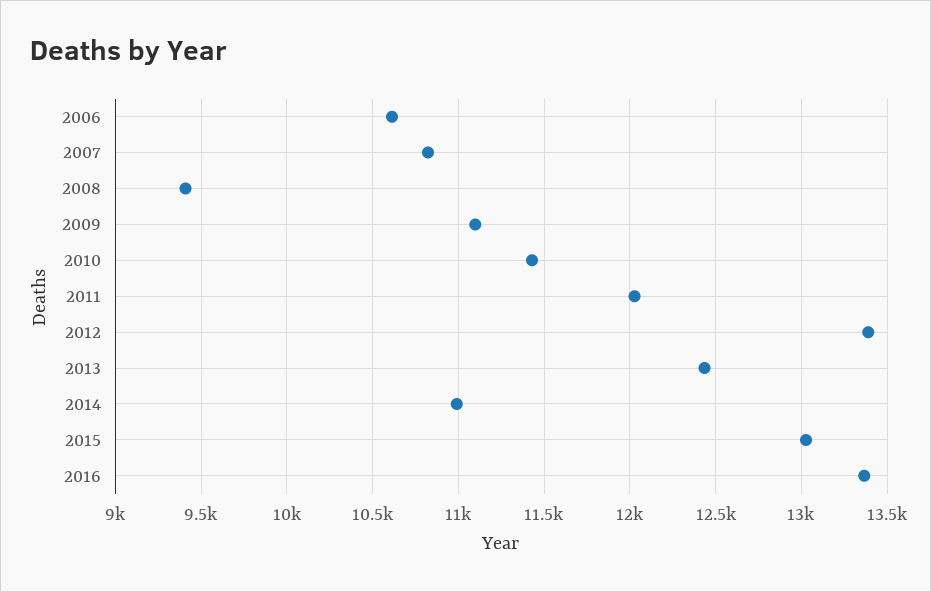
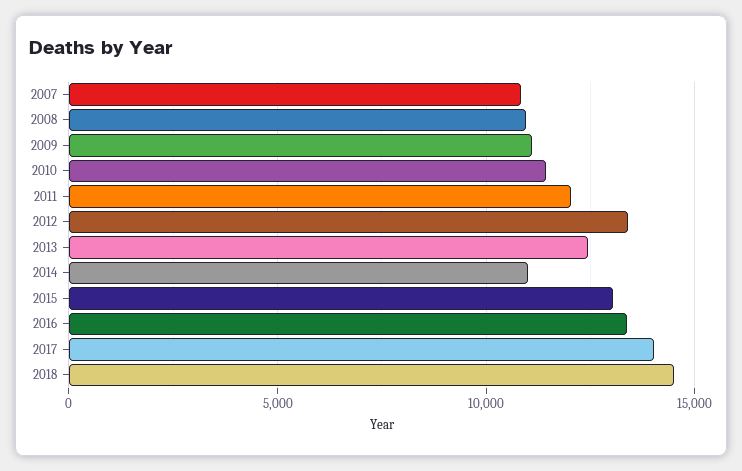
2006: 10600 -> none
2008: 9400 -> 11000
2017: none -> 14000
2018: none -> 14500

